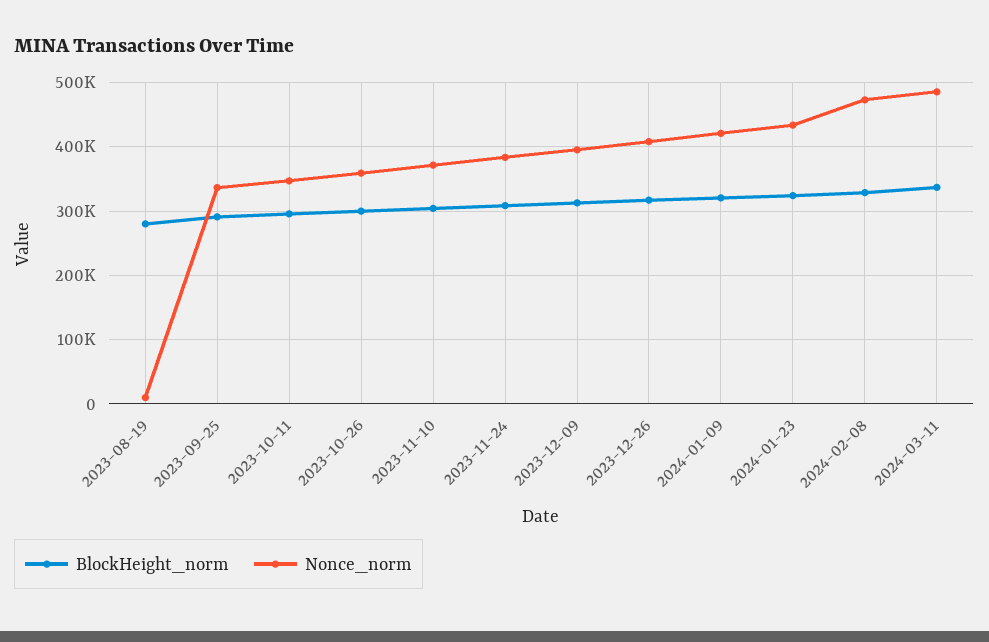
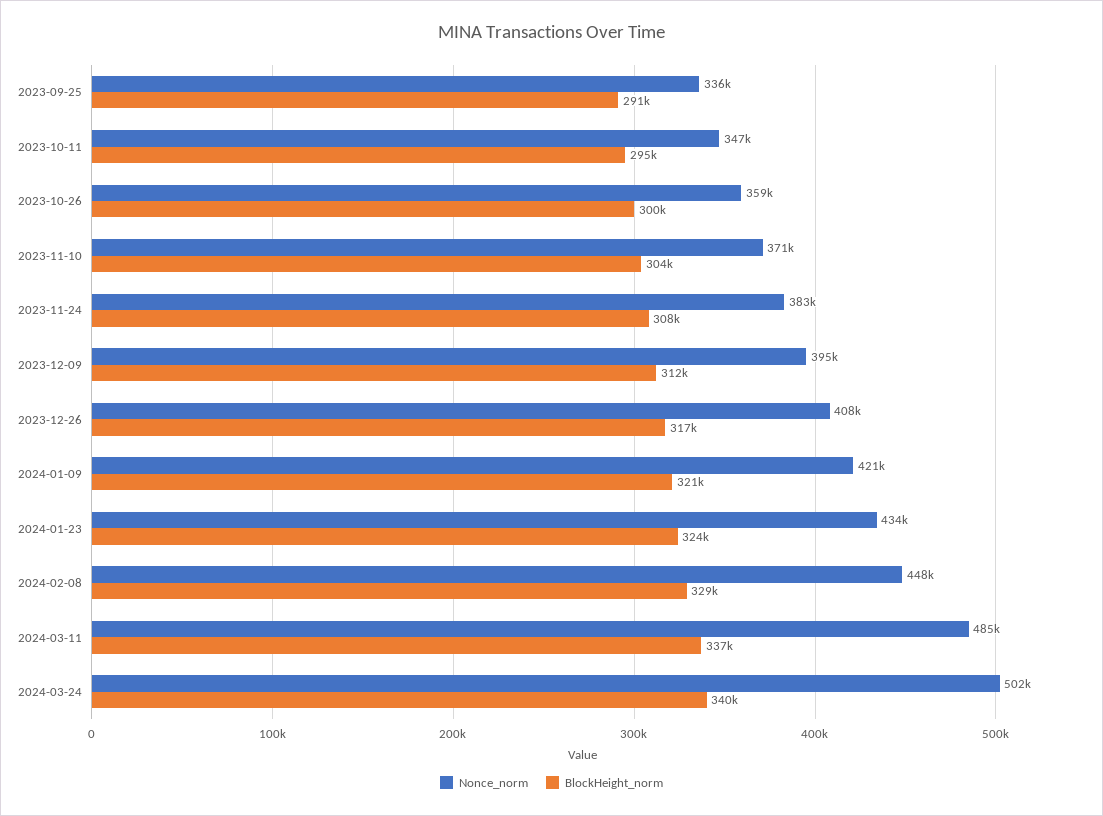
BlockHeight_norm, 2023-08-19: 280000 -> none
Nonce_norm, 2023-08-19: 10000 -> none
Nonce_norm, 2024-02-08: 470000 -> 448000
Nonce_norm, 2024-03-24: none -> 502000
BlockHeight_norm, 2024-03-24: none -> 340000

